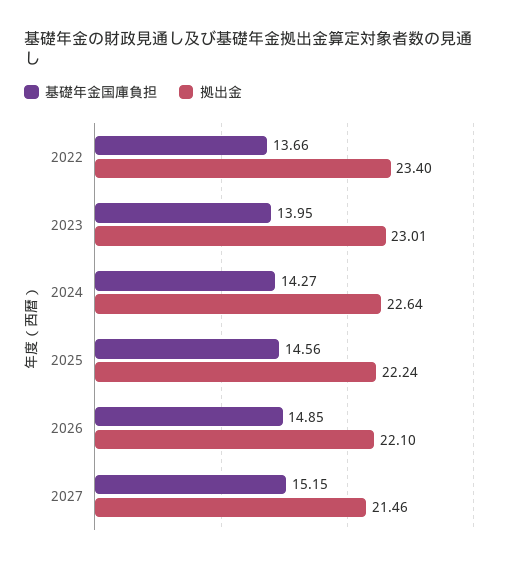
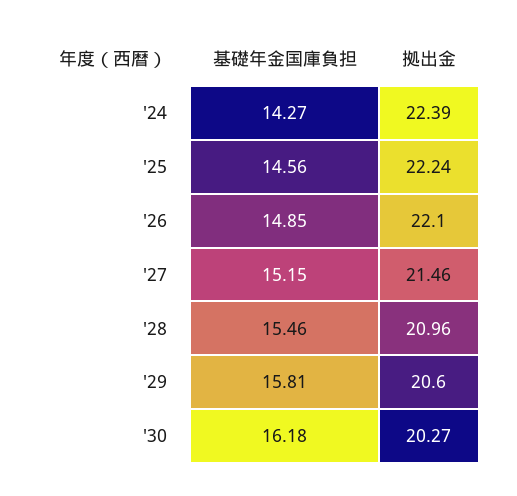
基礎年金国庫負担, 2022: 13.66 -> none
拠出金, 2022: 23.4 -> none
基礎年金国庫負担, 2023: 13.95 -> none
拠出金, 2023: 23.01 -> none
拠出金, 2024: 22.64 -> 22.39
基礎年金国庫負担, '28: none -> 15.46
拠出金, '28: none -> 20.96
基礎年金国庫負担, '29: none -> 15.81
拠出金, '29: none -> 20.6
基礎年金国庫負担, '30: none -> 16.18
拠出金, '30: none -> 20.27

